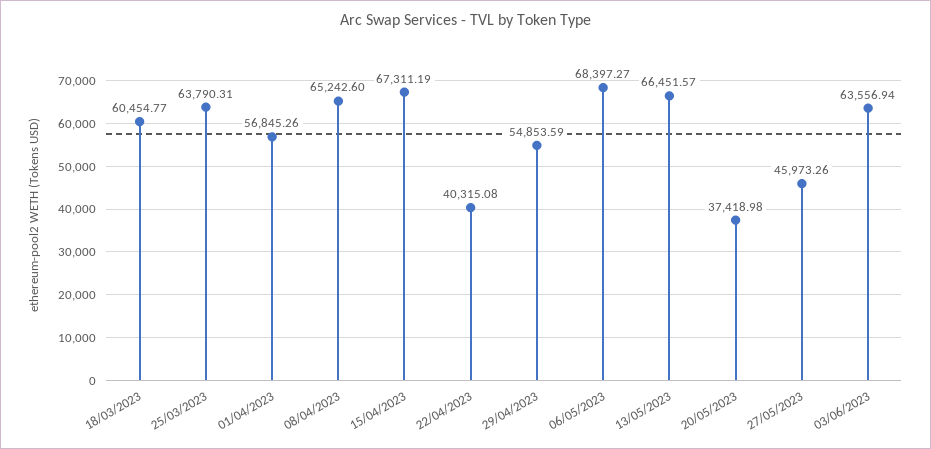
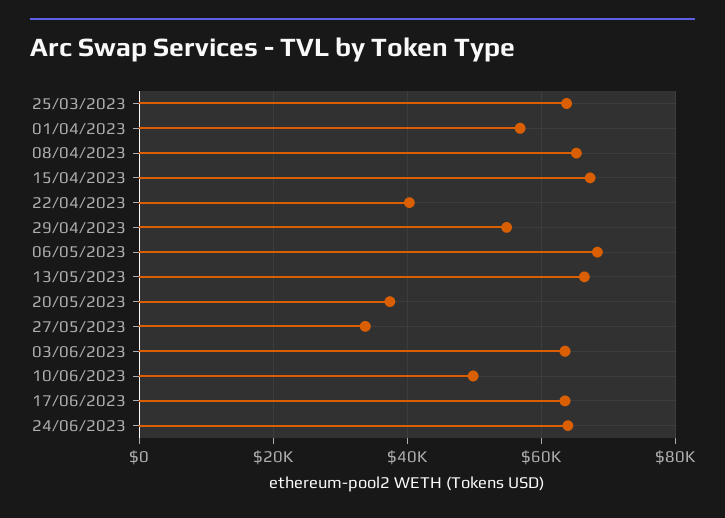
18/03/2023: 60454.77 -> none
27/05/2023: 45973.26 -> 34000
10/06/2023: none -> 50000
17/06/2023: none -> 64000
24/06/2023: none -> 64000

